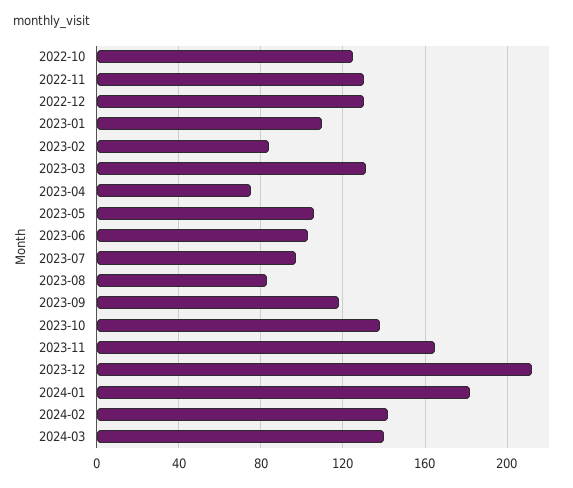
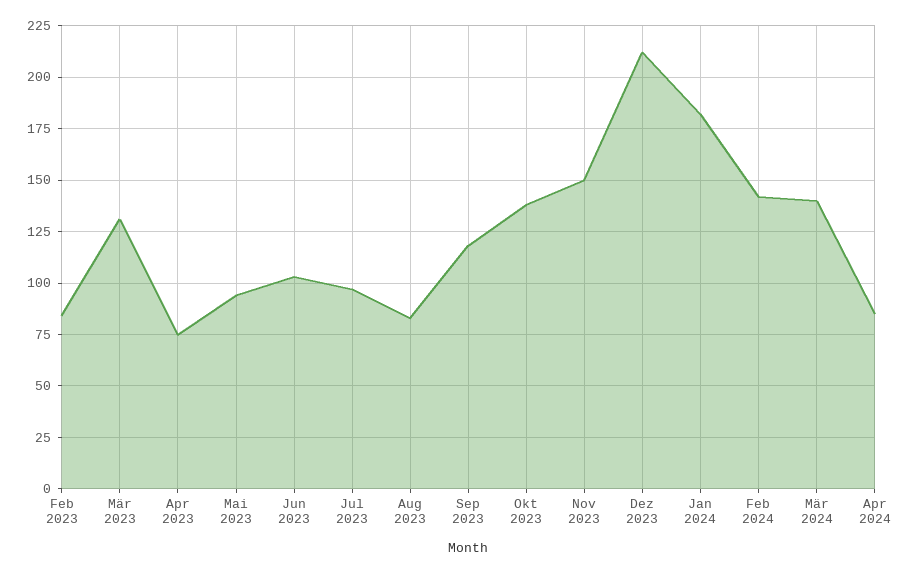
2022-10: 125 -> none
2022-11: 130 -> none
2022-12: 130 -> none
2023-01: 110 -> none
2023-05: 105 -> 95
2023-11: 165 -> 150
Apr 2024: none -> 85

